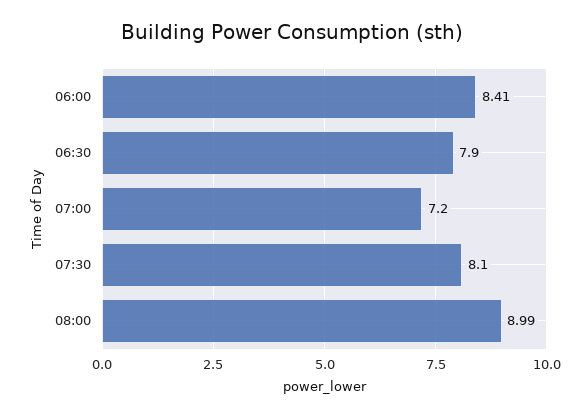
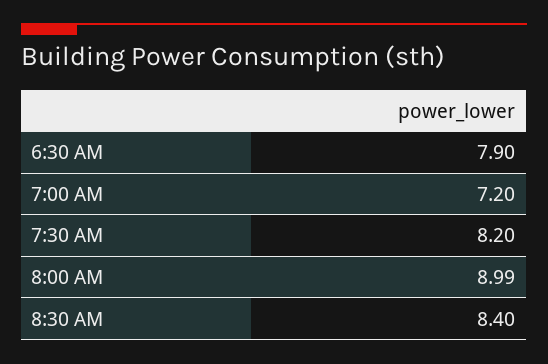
06:00: 8.41 -> none
07:30: 8.1 -> 8.2
8:30 AM: none -> 8.4

